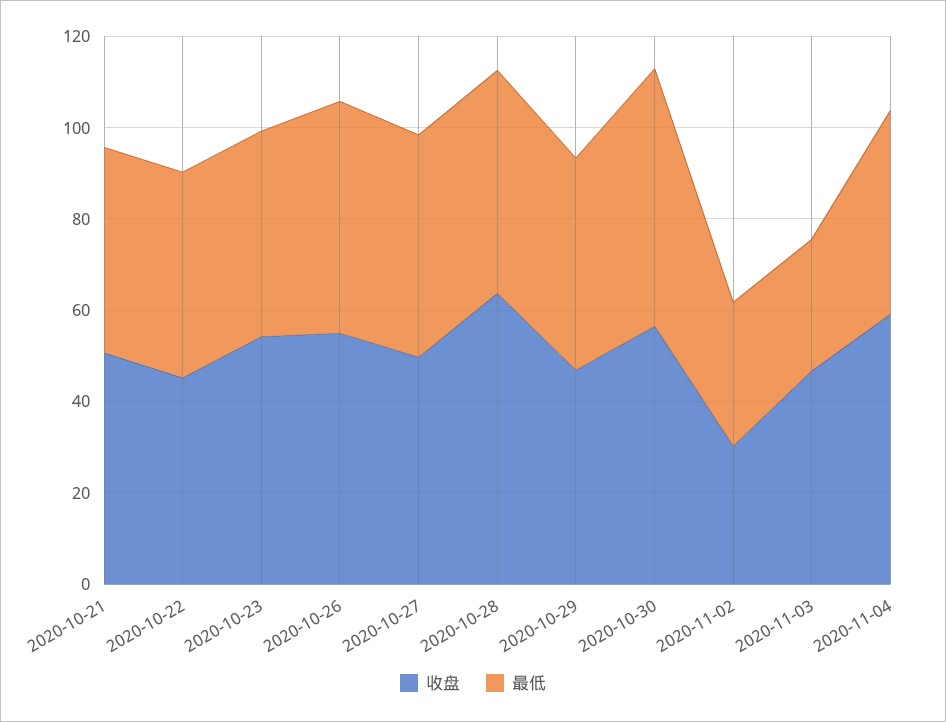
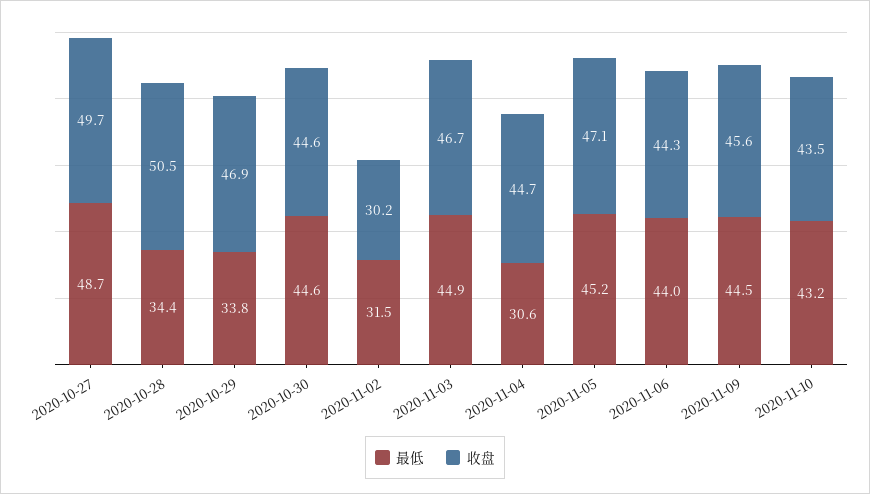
收盘, 2020-10-21: 50 -> none
最低, 2020-10-21: 45 -> none
收盘, 2020-10-22: 45 -> none
最低, 2020-10-22: 45 -> none
收盘, 2020-10-23: 55 -> none
最低, 2020-10-23: 45 -> none
收盘, 2020-10-26: 55 -> none
最低, 2020-10-26: 50 -> none
收盘, 2020-10-28: 65 -> 50.5
最低, 2020-10-28: 50 -> 34.4
最低, 2020-10-29: 45 -> 33.8
收盘, 2020-10-30: 55 -> 44.6
最低, 2020-10-30: 55 -> 44.6
最低, 2020-11-03: 30 -> 44.9
收盘, 2020-11-04: 60 -> 44.7
最低, 2020-11-04: 45 -> 30.6
最低, 2020-11-05: none -> 45.2
收盘, 2020-11-05: none -> 47.1
最低, 2020-11-06: none -> 44
收盘, 2020-11-06: none -> 44.3
最低, 2020-11-09: none -> 44.5
收盘, 2020-11-09: none -> 45.6
最低, 2020-11-10: none -> 43.2
收盘, 2020-11-10: none -> 43.5

